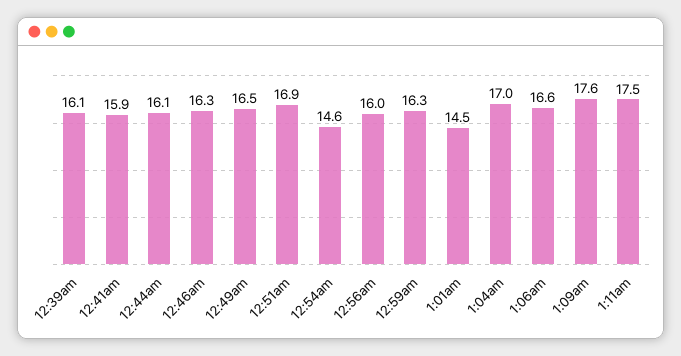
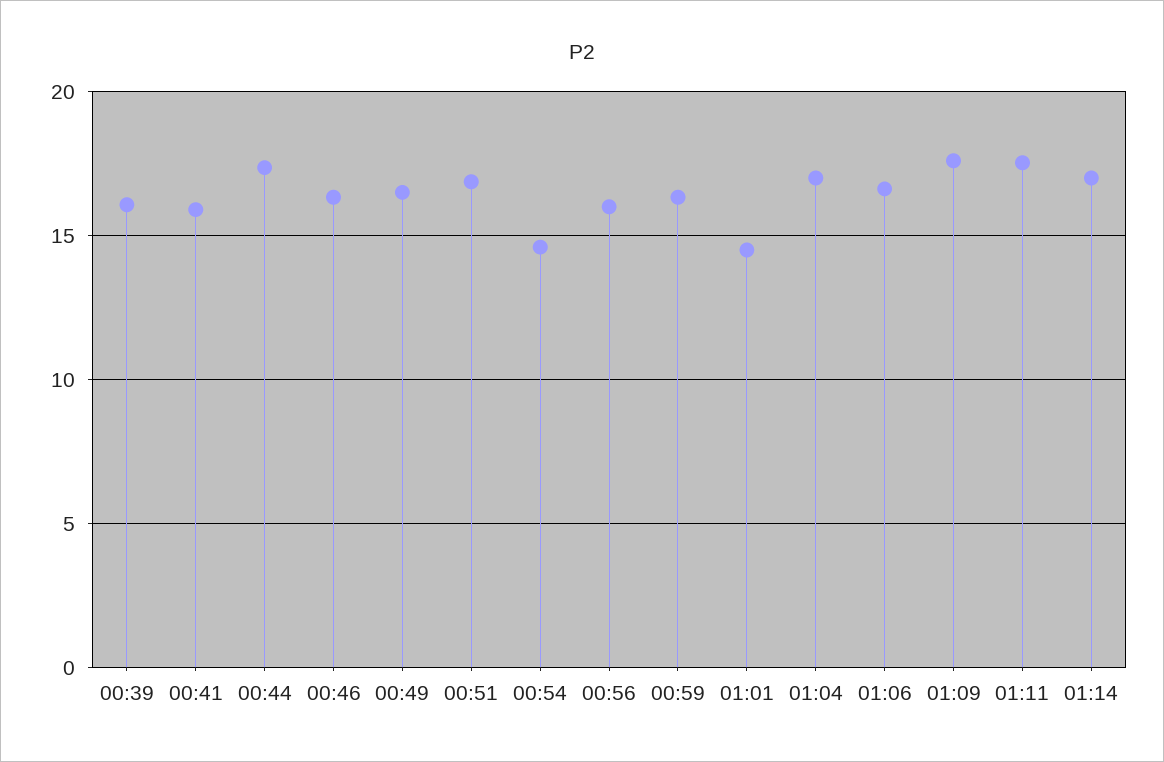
12:44am: 16.1 -> 17.5
01:14: none -> 17

